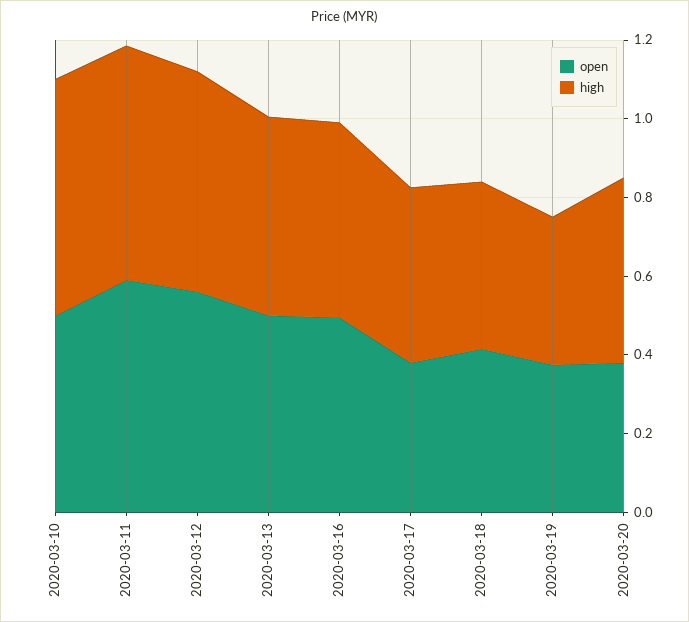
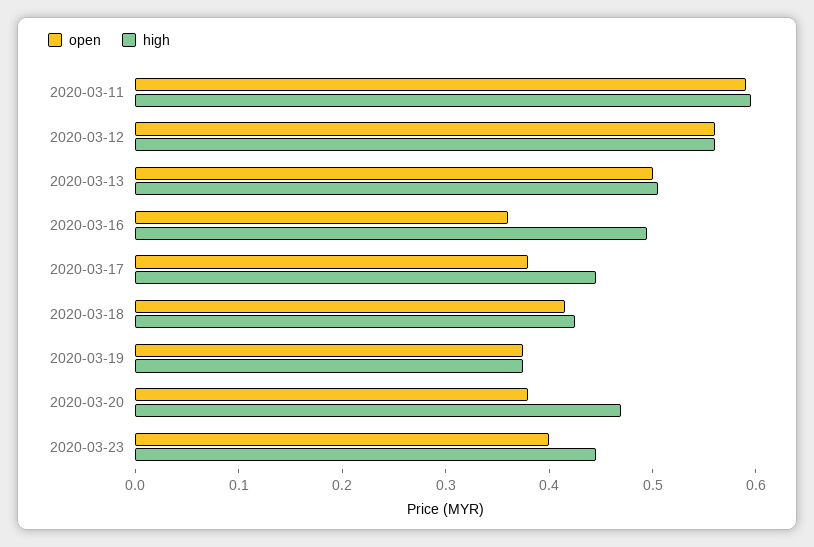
open, 2020-03-10: 0.5 -> none
high, 2020-03-10: 0.6 -> none
open, 2020-03-16: 0.5 -> 0.36
open, 2020-03-23: none -> 0.4
high, 2020-03-23: none -> 0.44

